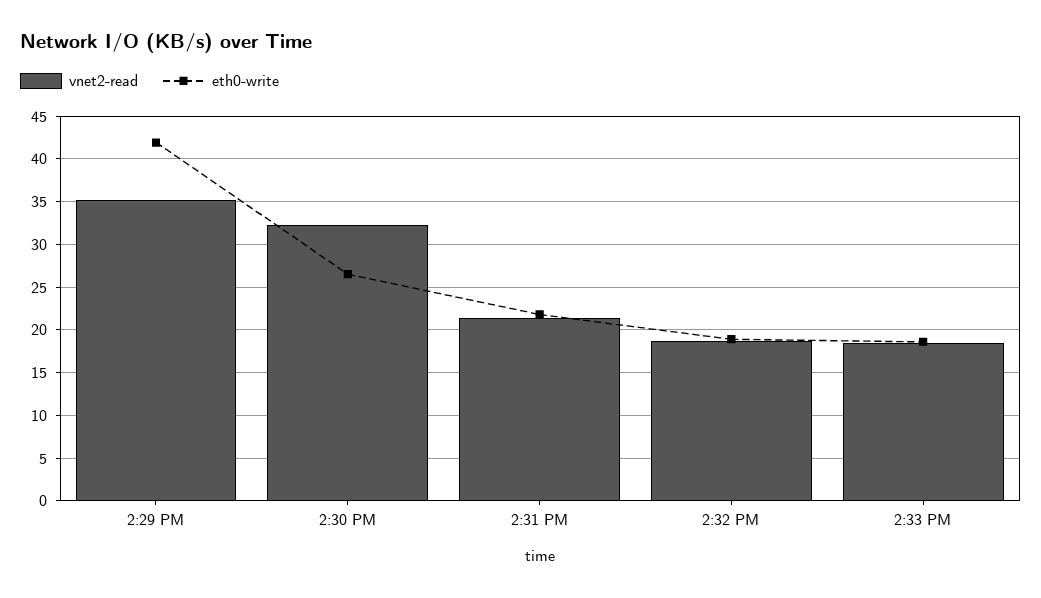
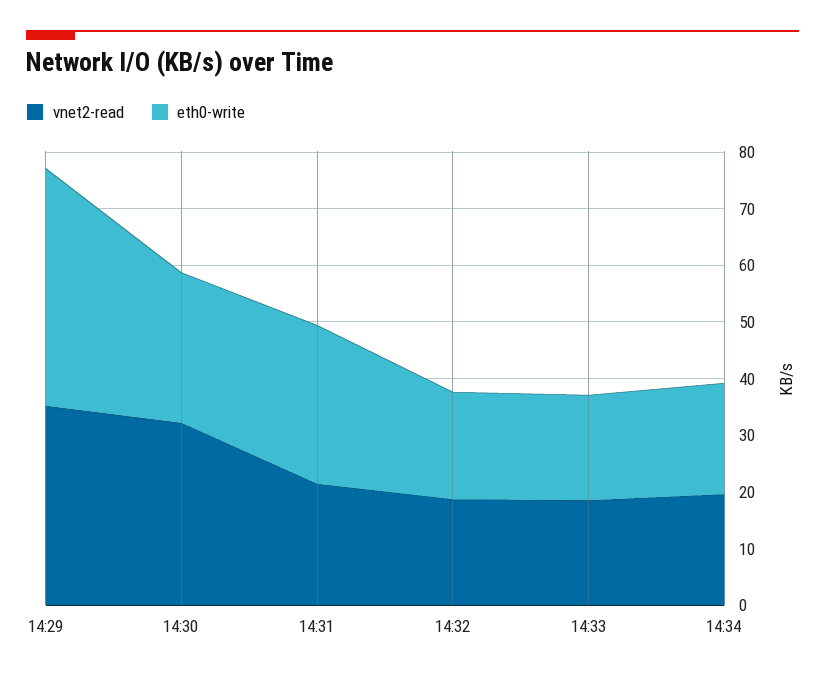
eth0-write, 2:31 PM: 22 -> 28
vnet2-read, 14:34: none -> 20
eth0-write, 14:34: none -> 20

